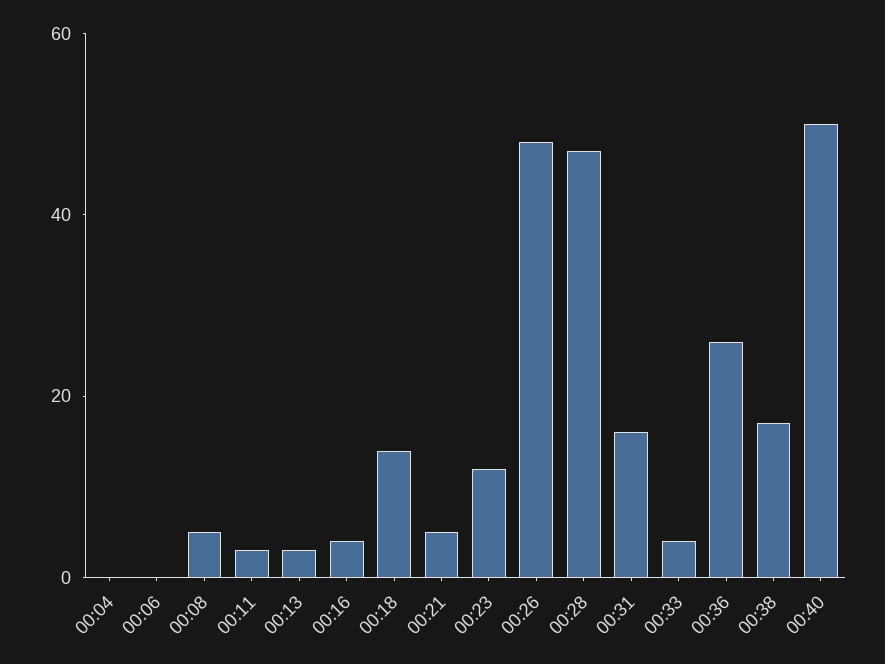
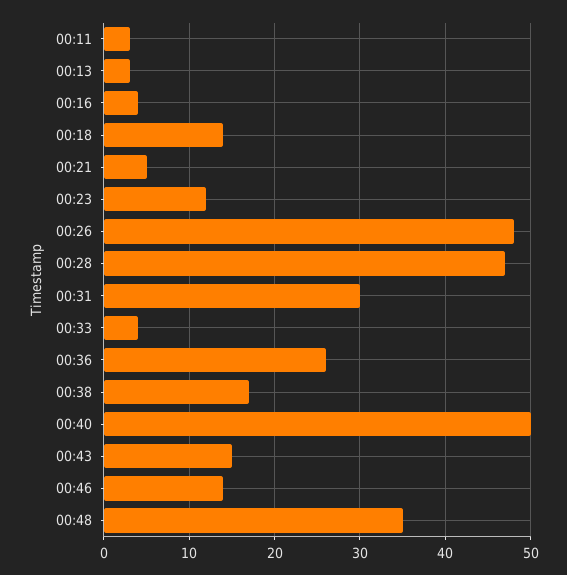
00:04: 0 -> none
00:06: 0 -> none
00:08: 5 -> none
00:31: 15 -> 30
00:43: none -> 15
00:46: none -> 14
00:48: none -> 35

